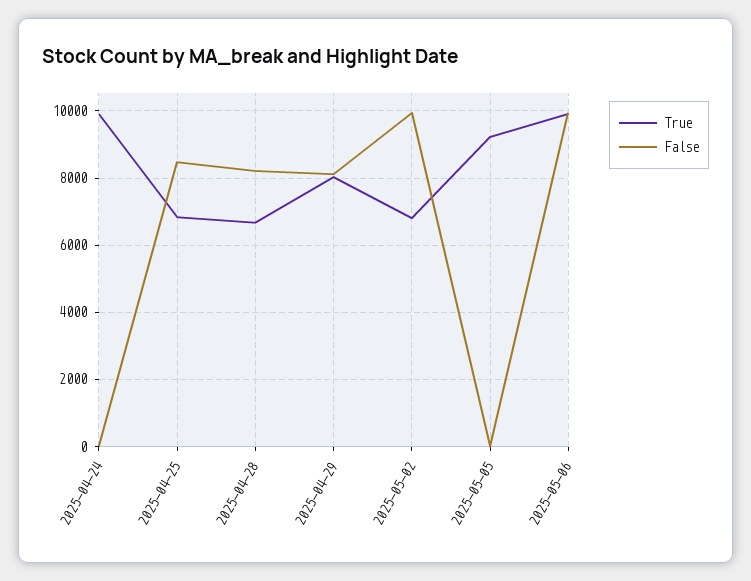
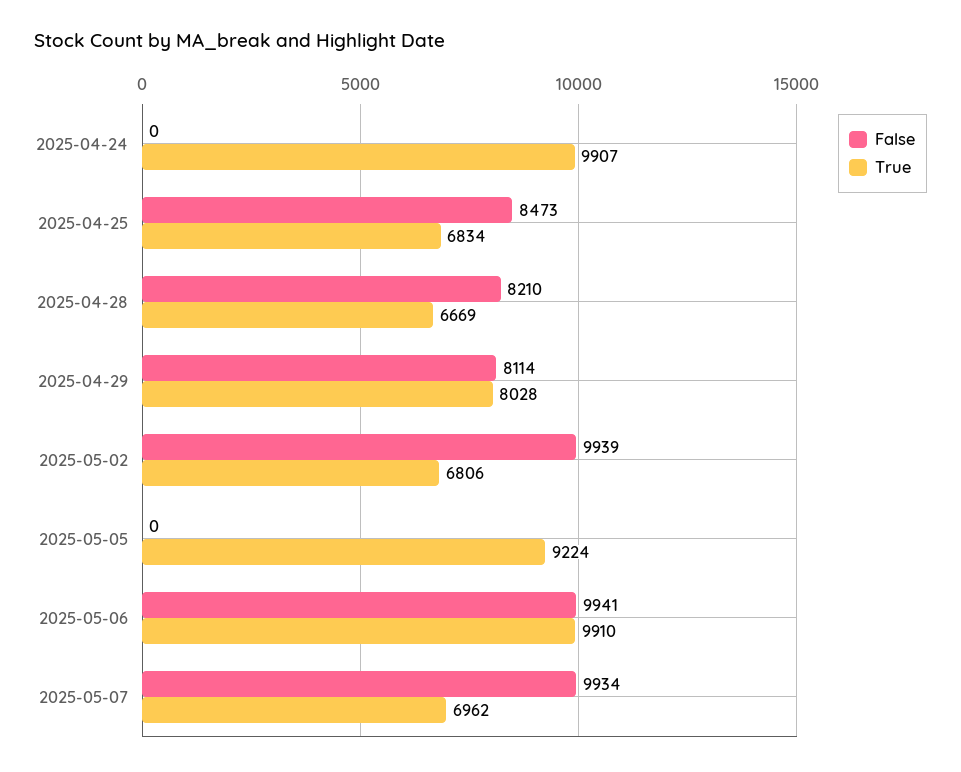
False, 2025-05-07: none -> 9934
True, 2025-05-07: none -> 6962

